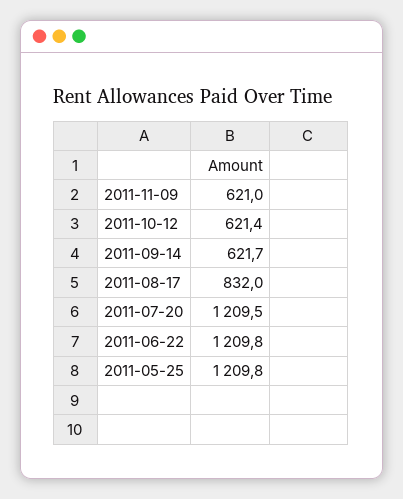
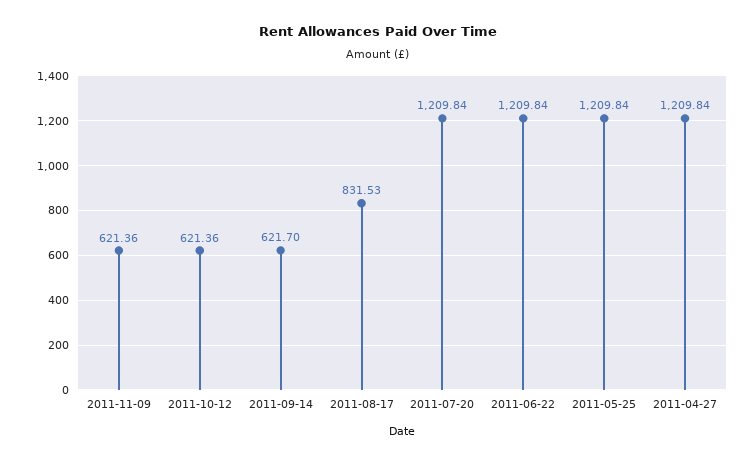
2011-11-09: 621 -> 621.36
2011-08-17: 832 -> 831.53
2011-07-20: 1209.5 -> 1209.84
2011-04-27: none -> 1209.84

